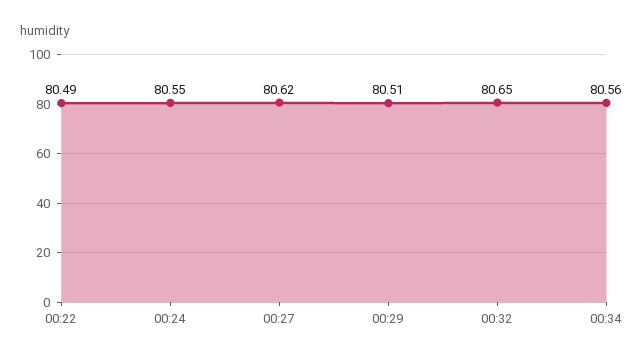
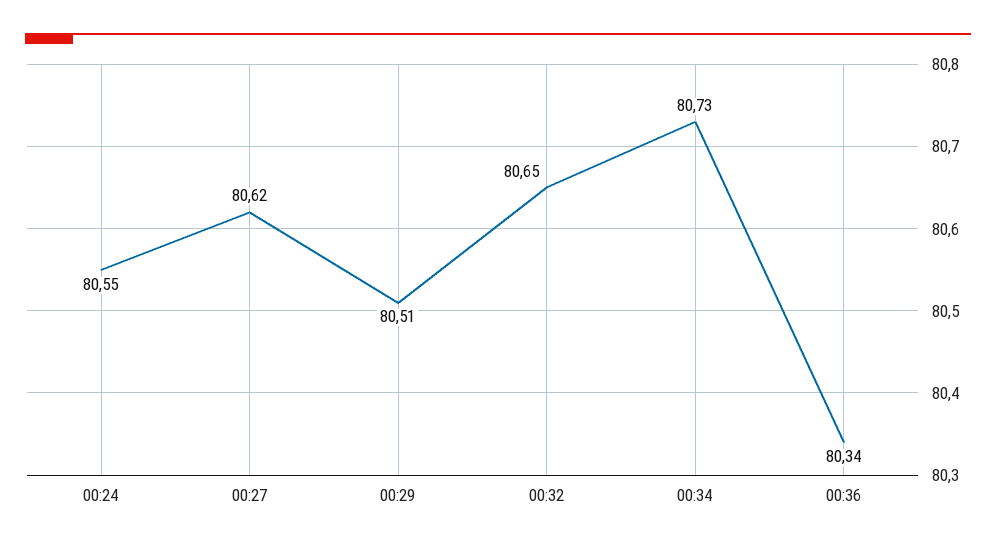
00:22: 80.49 -> none
00:34: 80.56 -> 80.73
00:36: none -> 80.34

